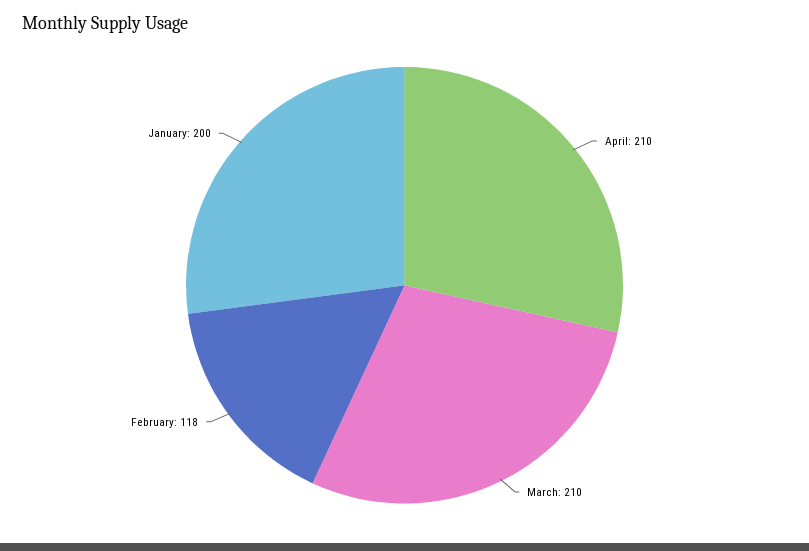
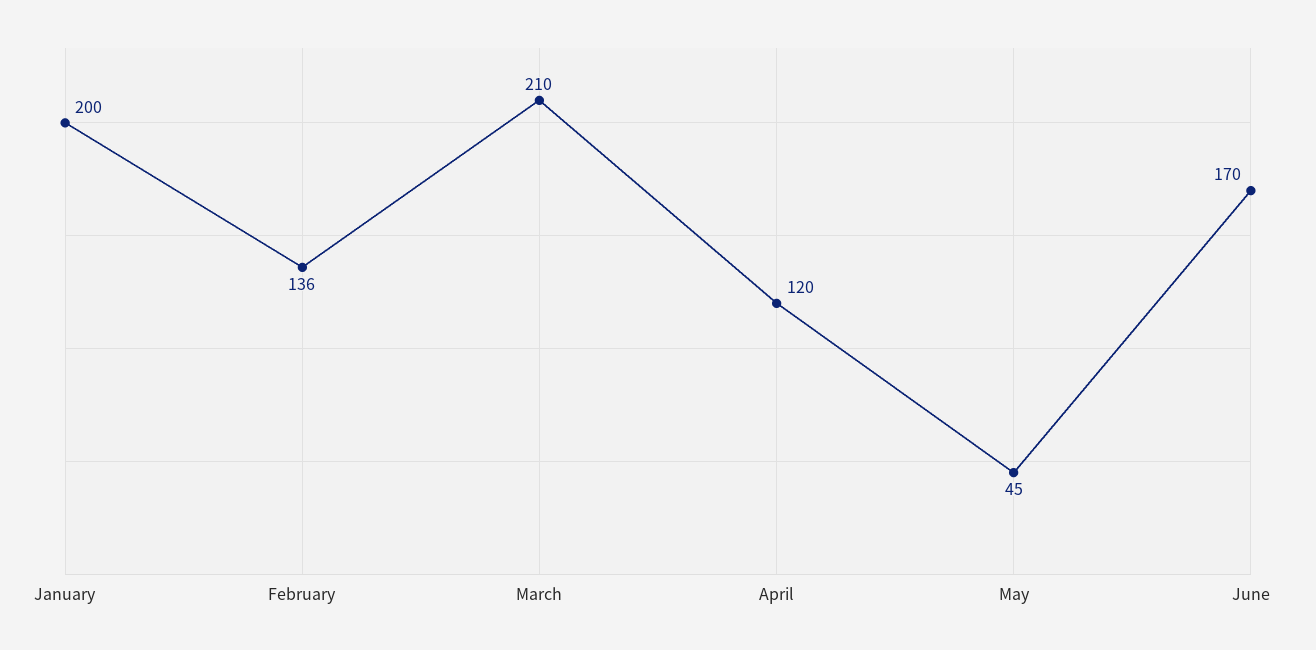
April: 210 -> 120
February: 118 -> 136
May: none -> 45
June: none -> 170

